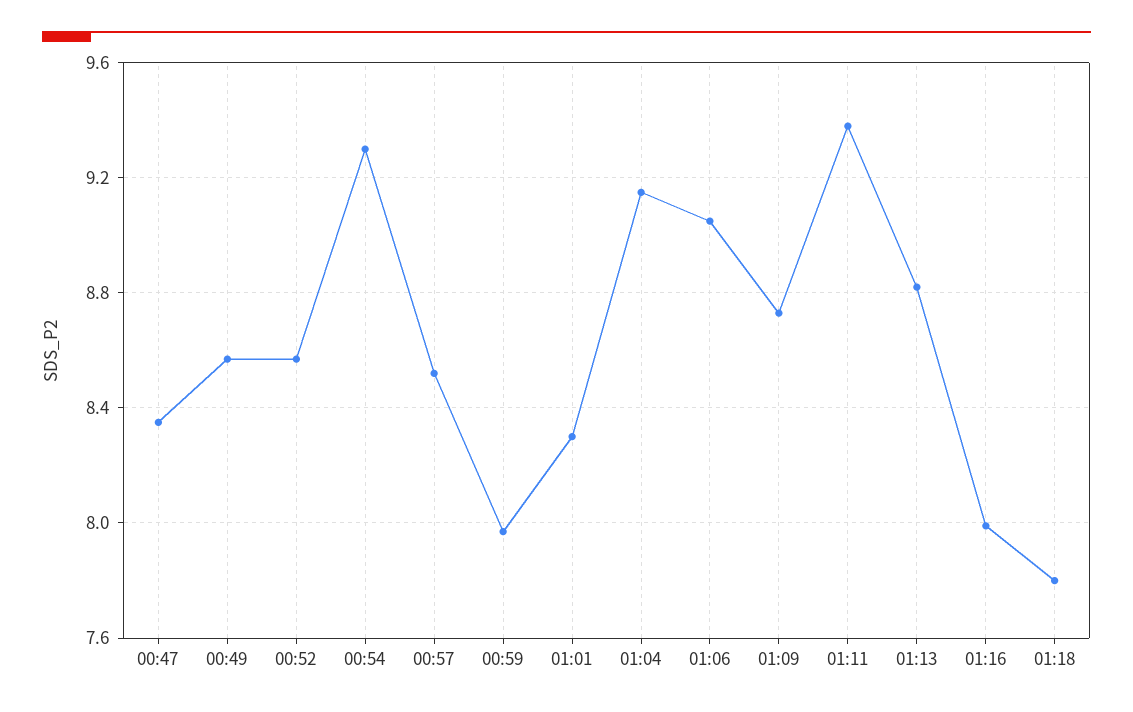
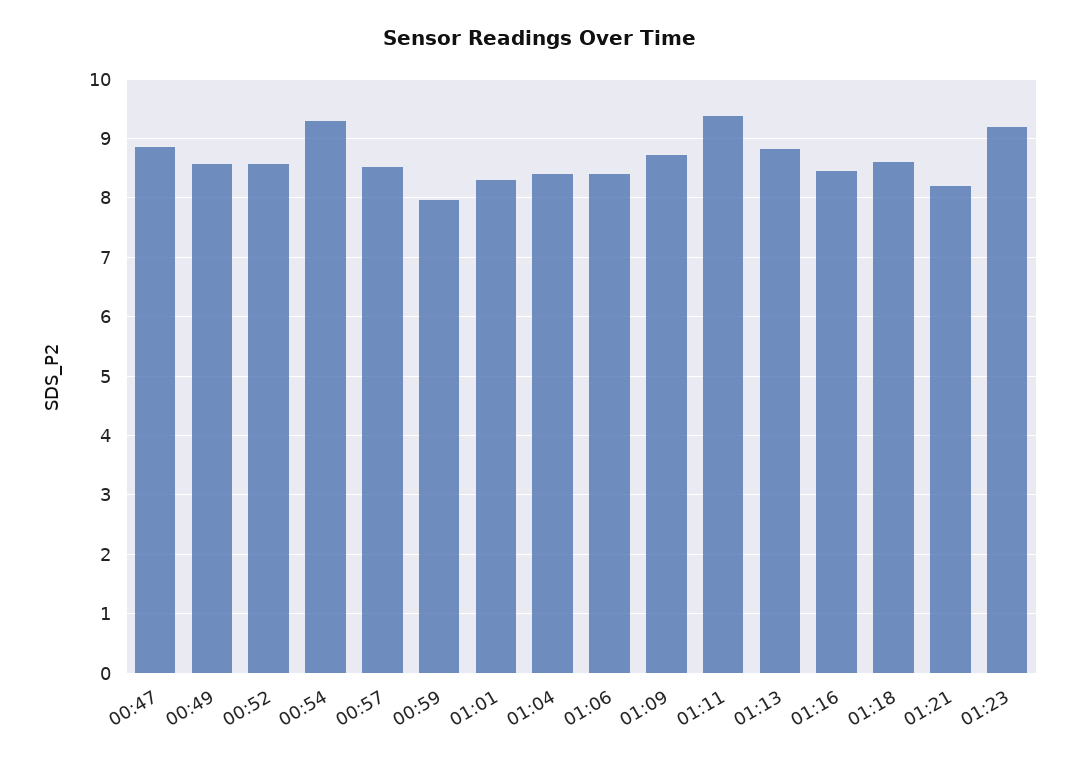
00:47: 8.35 -> 8.8
01:04: 9.15 -> 8.4
01:06: 9.05 -> 8.4
01:16: 8 -> 8.4
01:18: 7.8 -> 8.6
01:21: none -> 8.2
01:23: none -> 9.2

